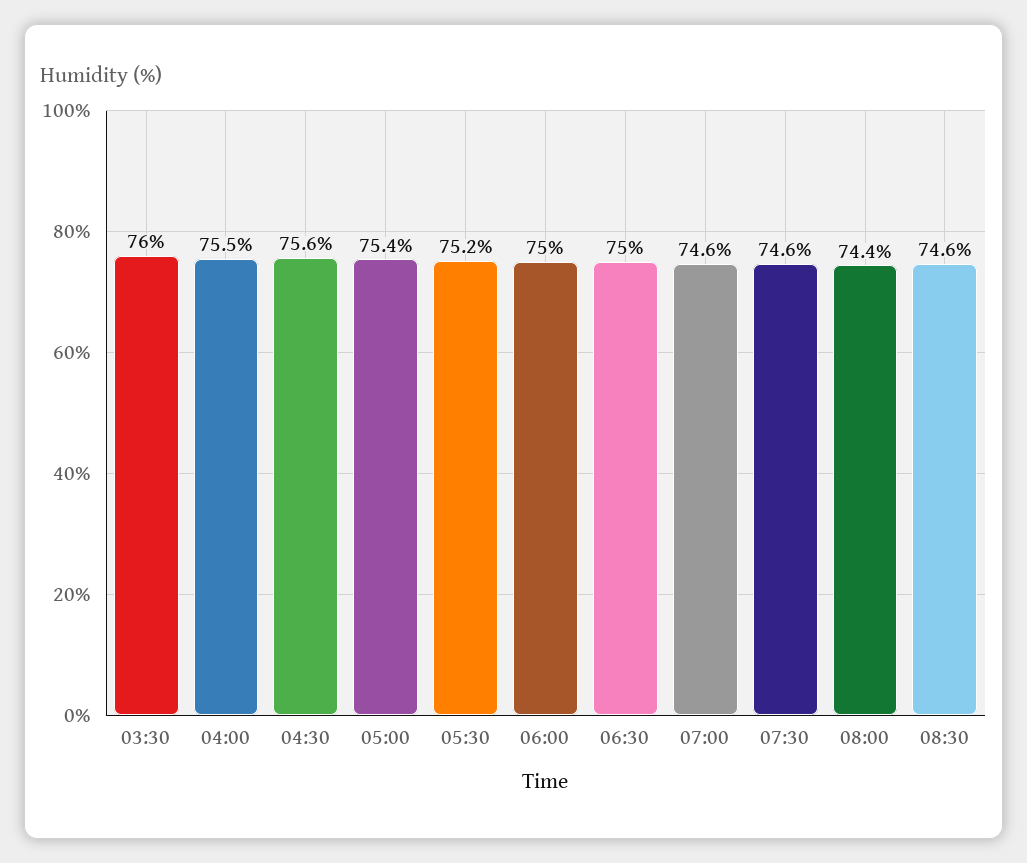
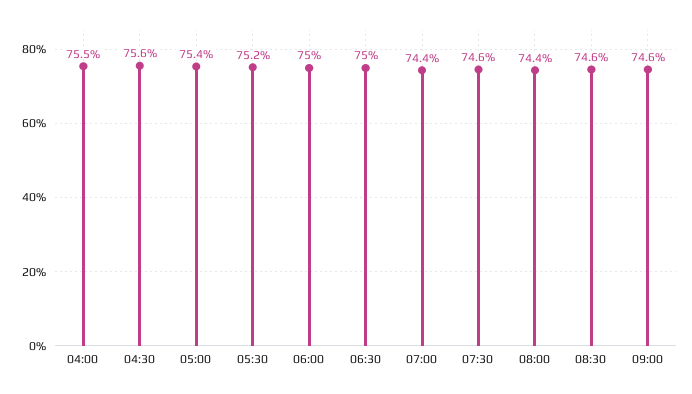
03:30: 76 -> none
07:00: 74.6 -> 74.4
09:00: none -> 74.6

